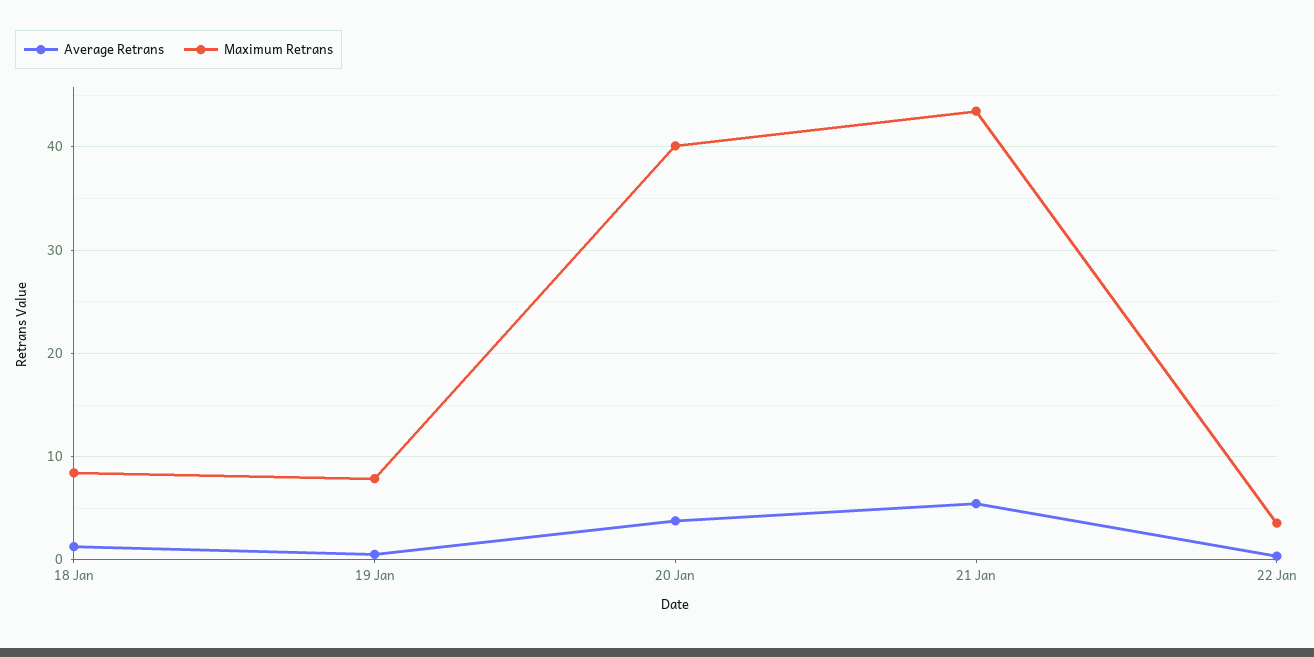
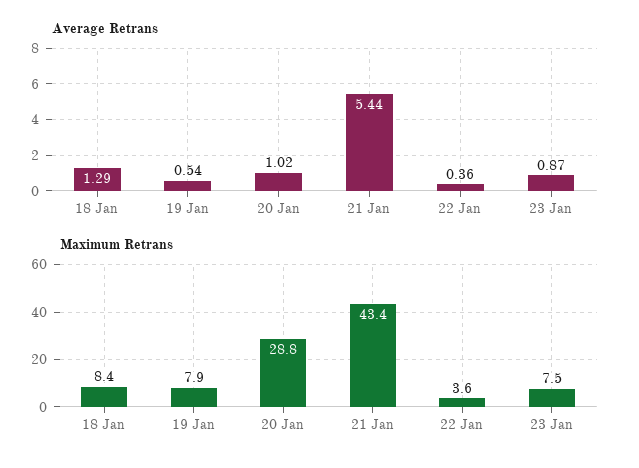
Average Retrans, 20 Jan: 4 -> 1.02
Maximum Retrans, 20 Jan: 40 -> 28.8
Average Retrans, 23 Jan: none -> 0.87
Maximum Retrans, 23 Jan: none -> 7.5

